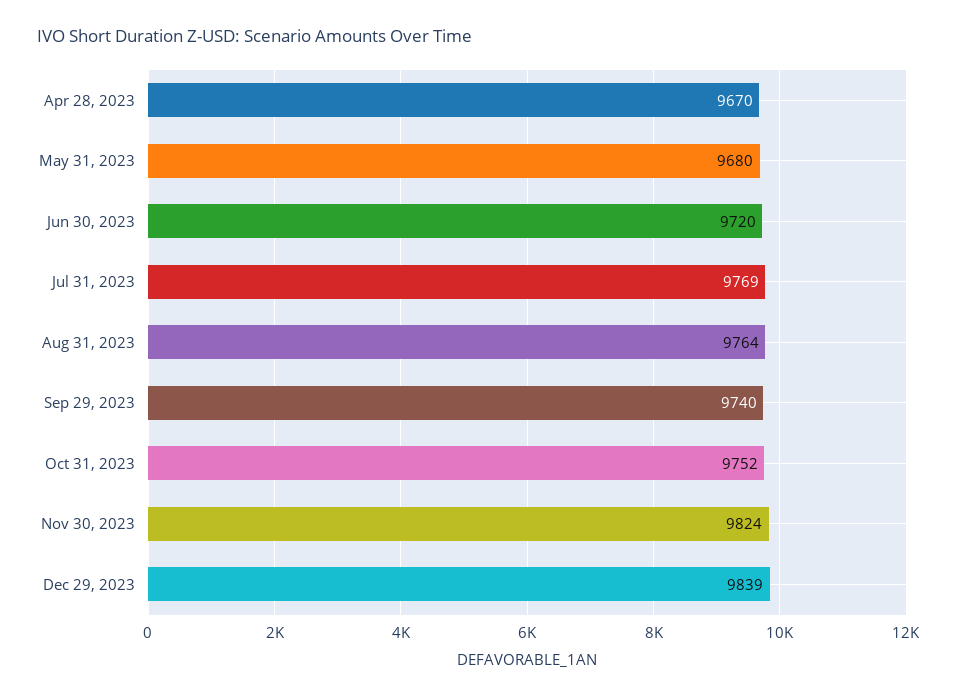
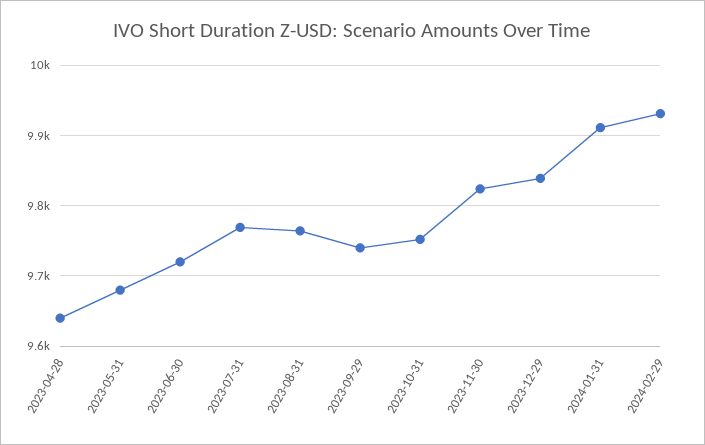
Apr 28, 2023: 9670 -> 9640
2024-01-31: none -> 9910
2024-02-29: none -> 9930

